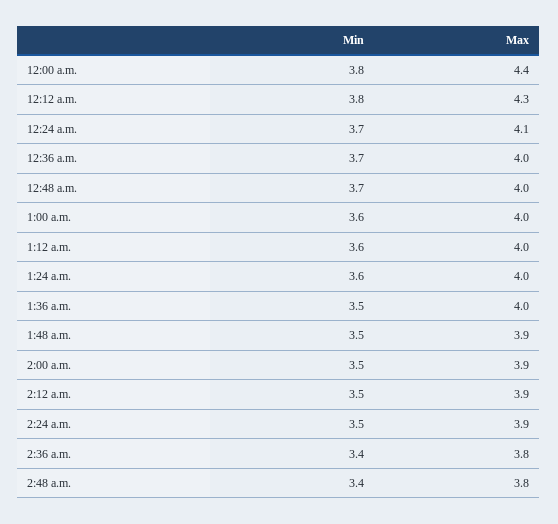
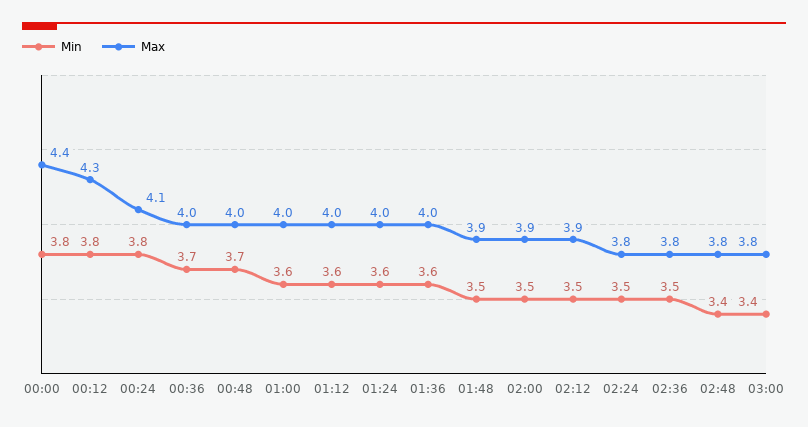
Min, 12:24 a.m.: 3.7 -> 3.8
Min, 1:36 a.m.: 3.5 -> 3.6
Max, 2:24 a.m.: 3.9 -> 3.8
Min, 2:36 a.m.: 3.4 -> 3.5
Min, 03:00: none -> 3.4
Max, 03:00: none -> 3.8

